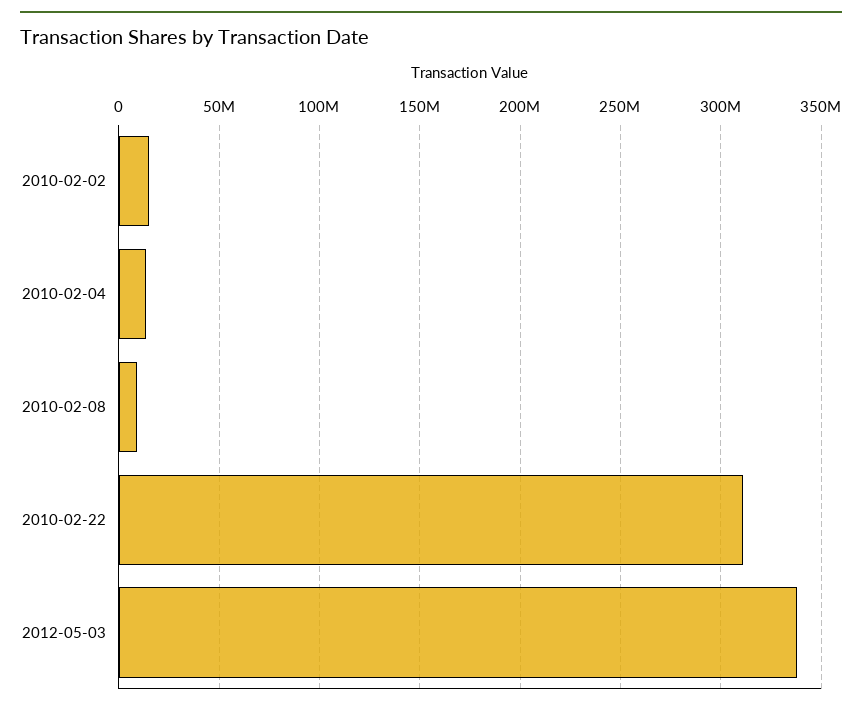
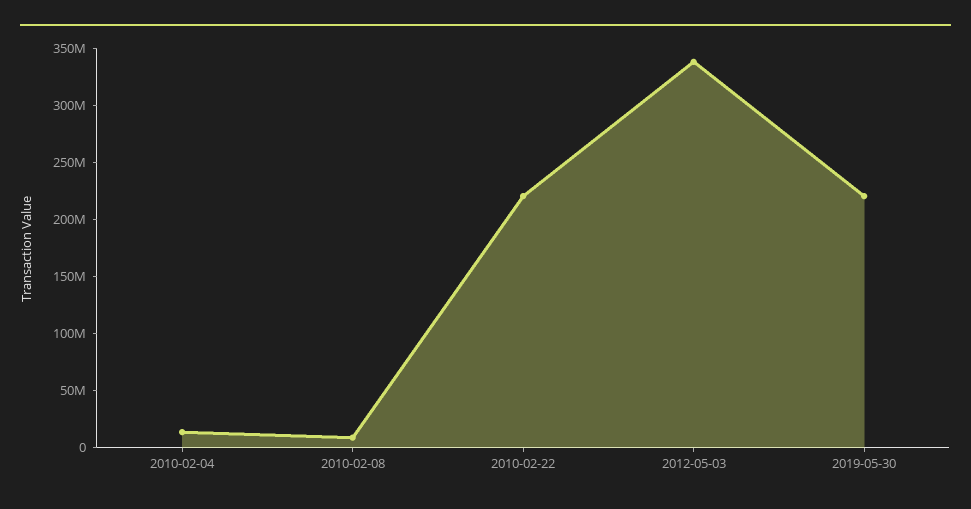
2010-02-02: 15000000 -> none
2010-02-22: 310000000 -> 220000000
2019-05-30: none -> 220000000

